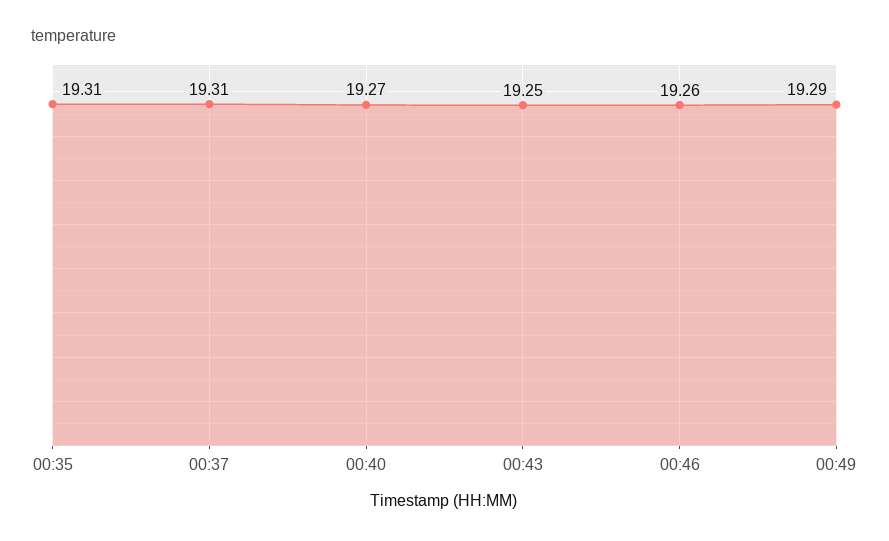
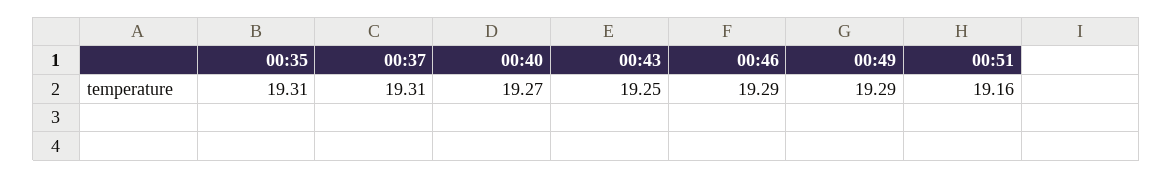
00:46: 19.26 -> 19.29
00:51: none -> 19.16

